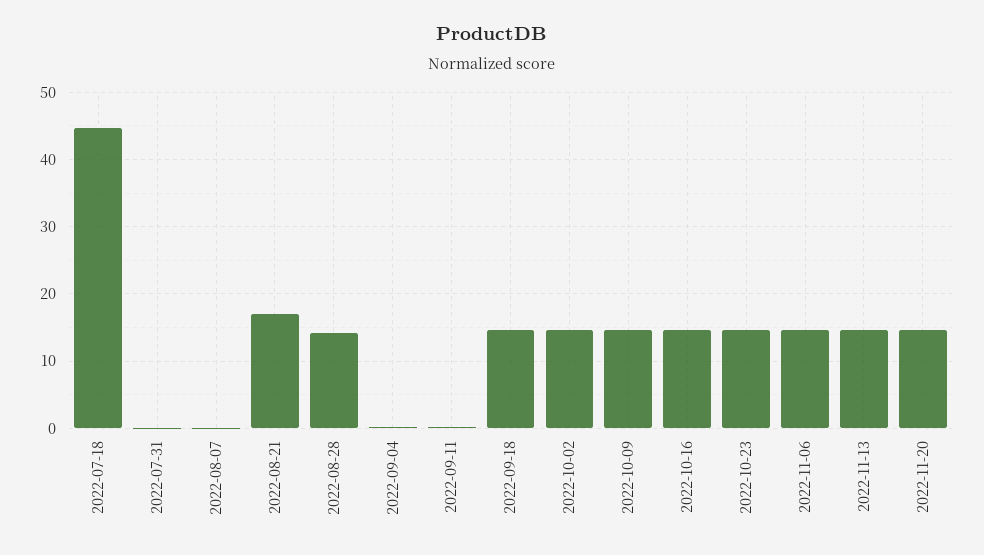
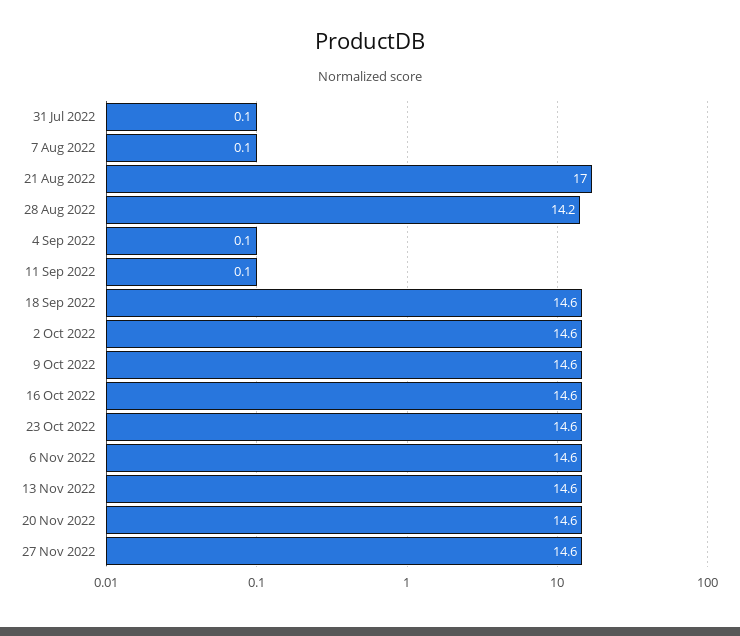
2022-07-18: 45 -> none
27 Nov 2022: none -> 14.6

